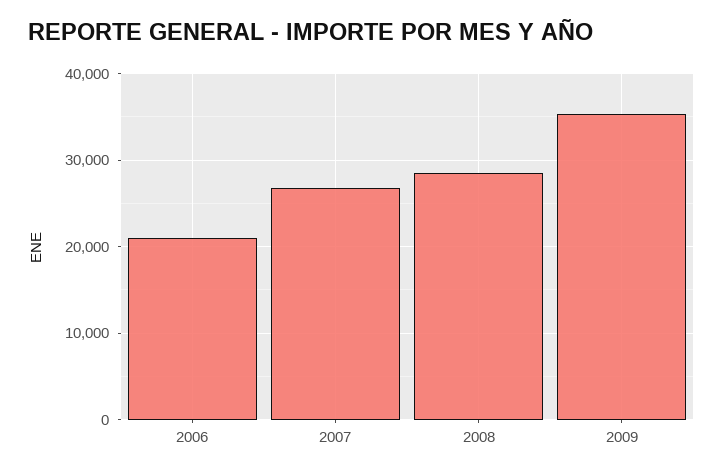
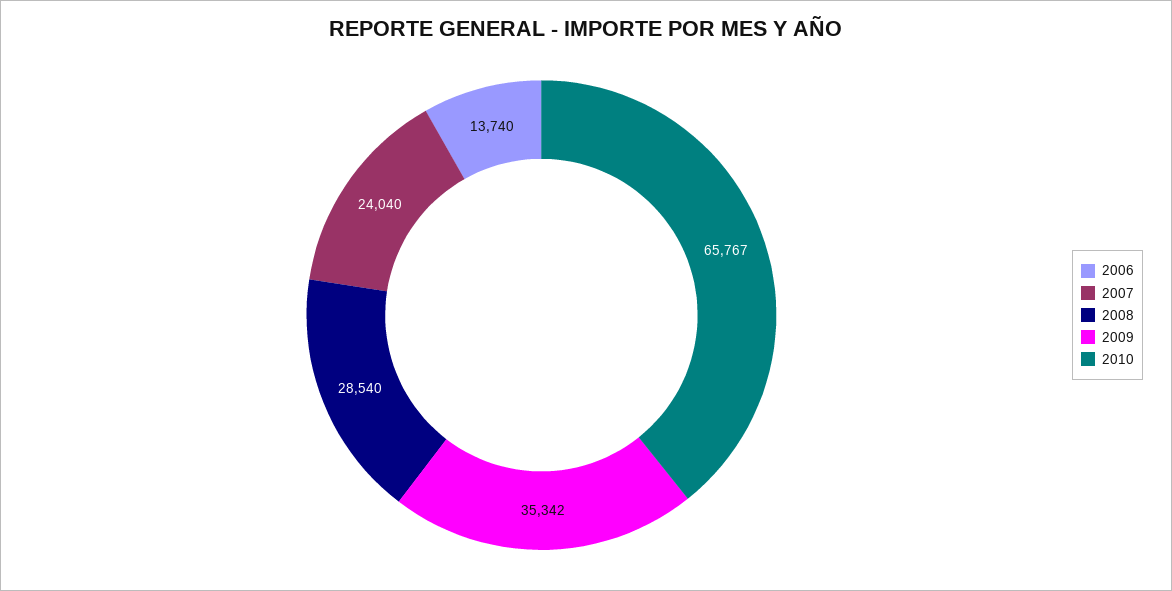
2006: 21000 -> 13740
2007: 27000 -> 24040
2010: none -> 65767

